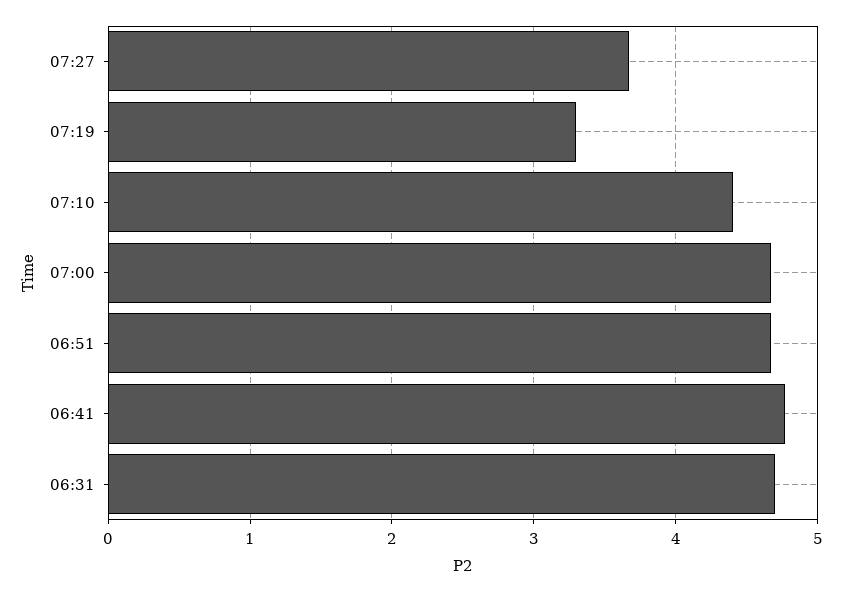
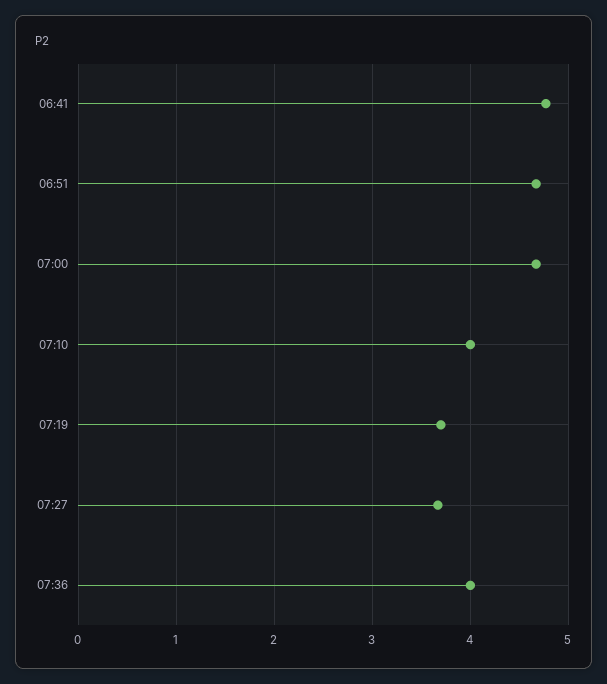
07:19: 3.3 -> 3.7
07:10: 4.4 -> 4
06:31: 4.7 -> none
07:36: none -> 4

